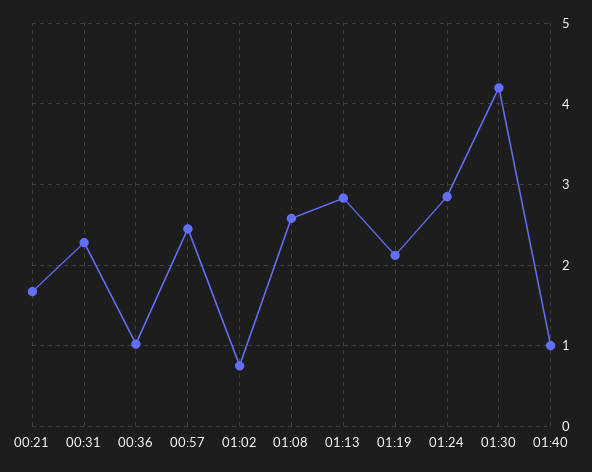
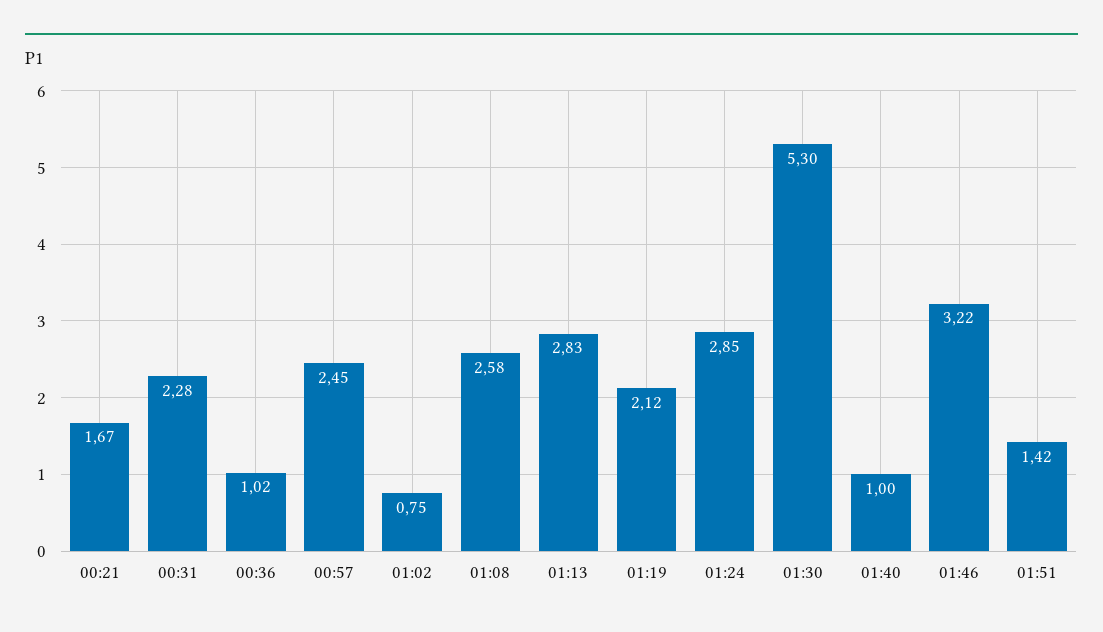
01:30: 4.2 -> 5.3
01:46: none -> 3.22
01:51: none -> 1.42

